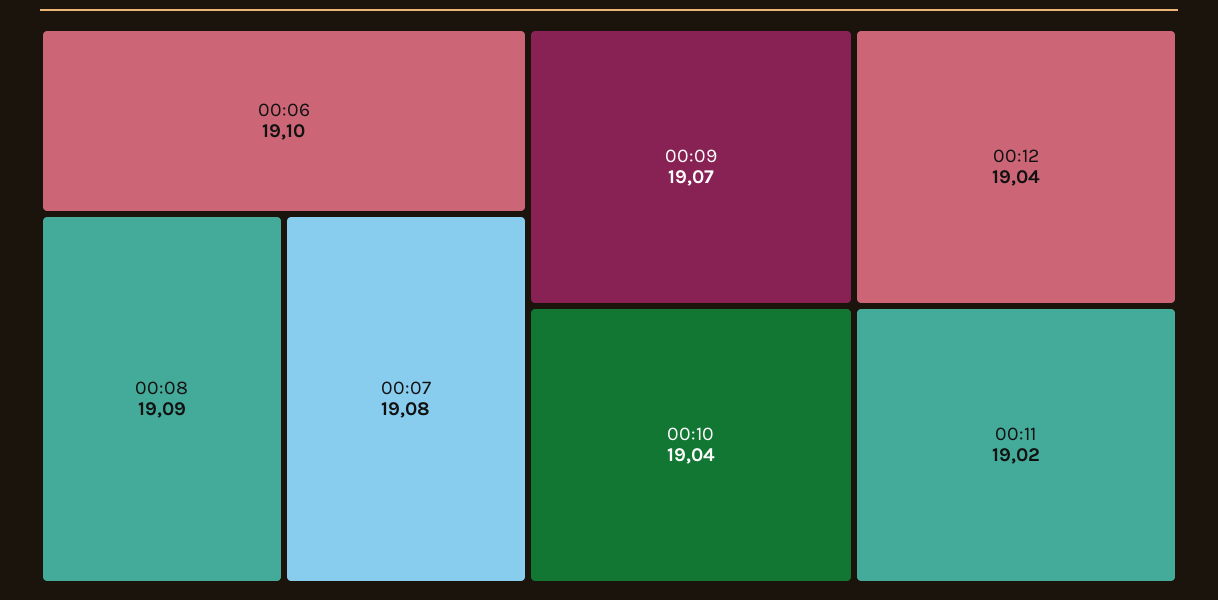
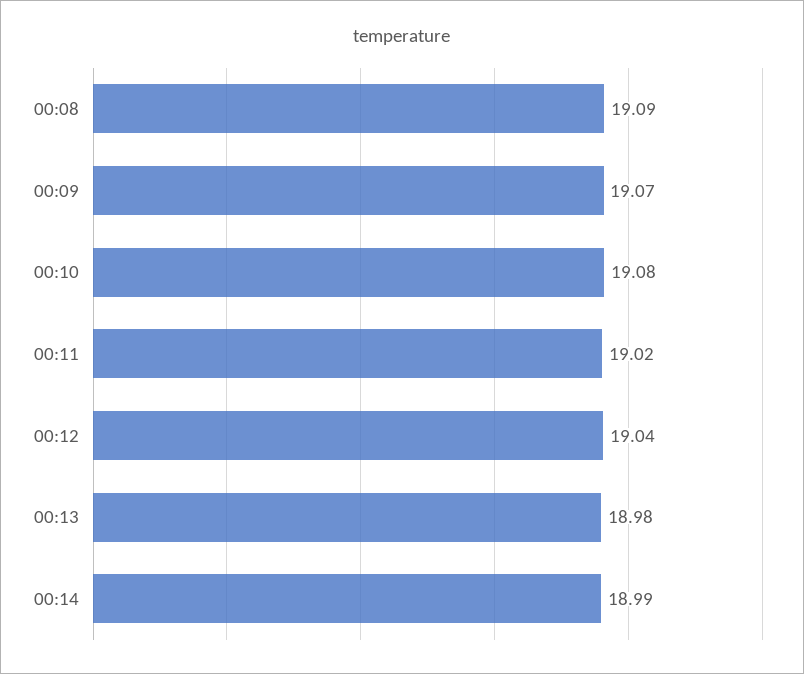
00:06: 19.1 -> none
00:07: 19.08 -> none
00:10: 19.04 -> 19.08
00:13: none -> 18.98
00:14: none -> 18.99

